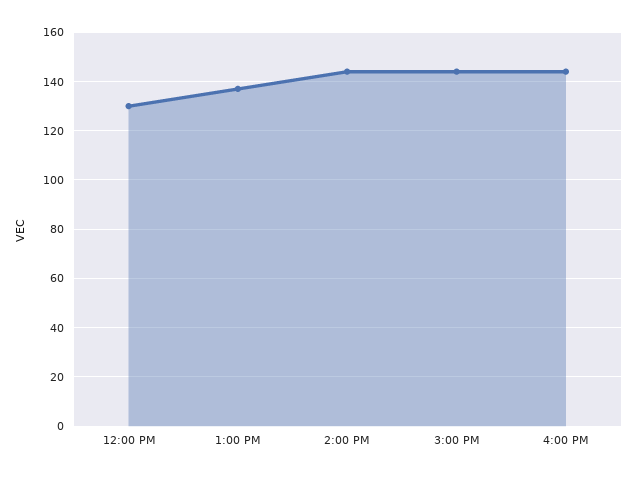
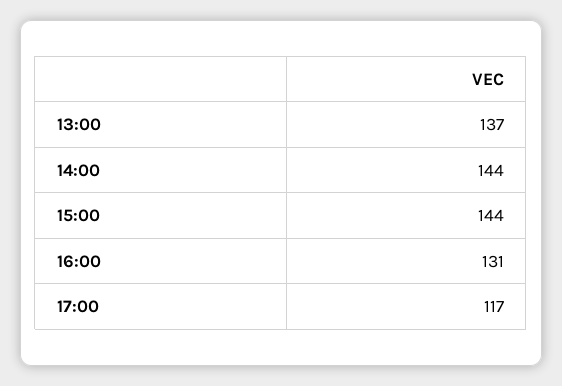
12:00 PM: 130 -> none
4:00 PM: 145 -> 131
17:00: none -> 117

